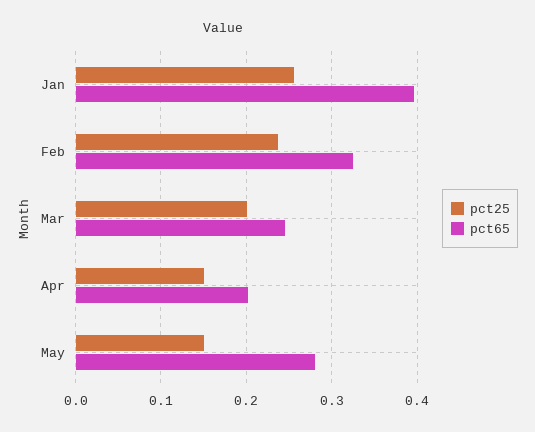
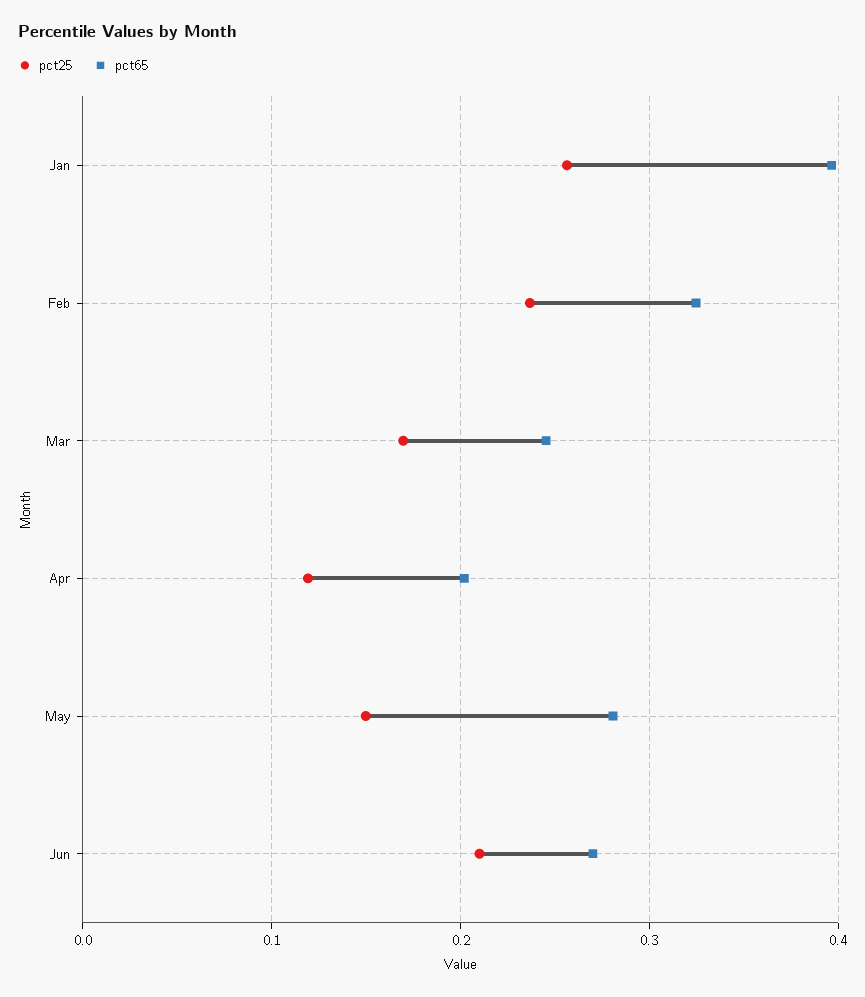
pct25, Mar: 0.2 -> 0.17
pct25, Apr: 0.15 -> 0.12
pct25, Jun: none -> 0.21
pct65, Jun: none -> 0.27

